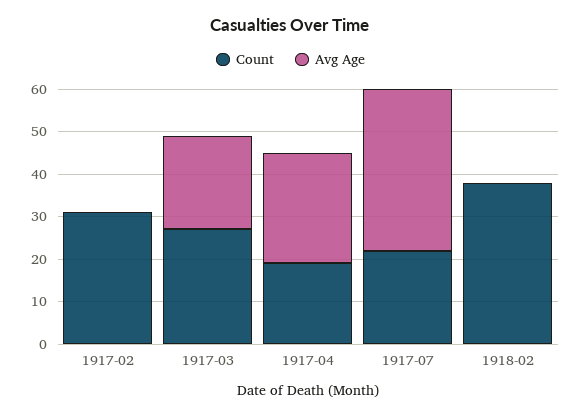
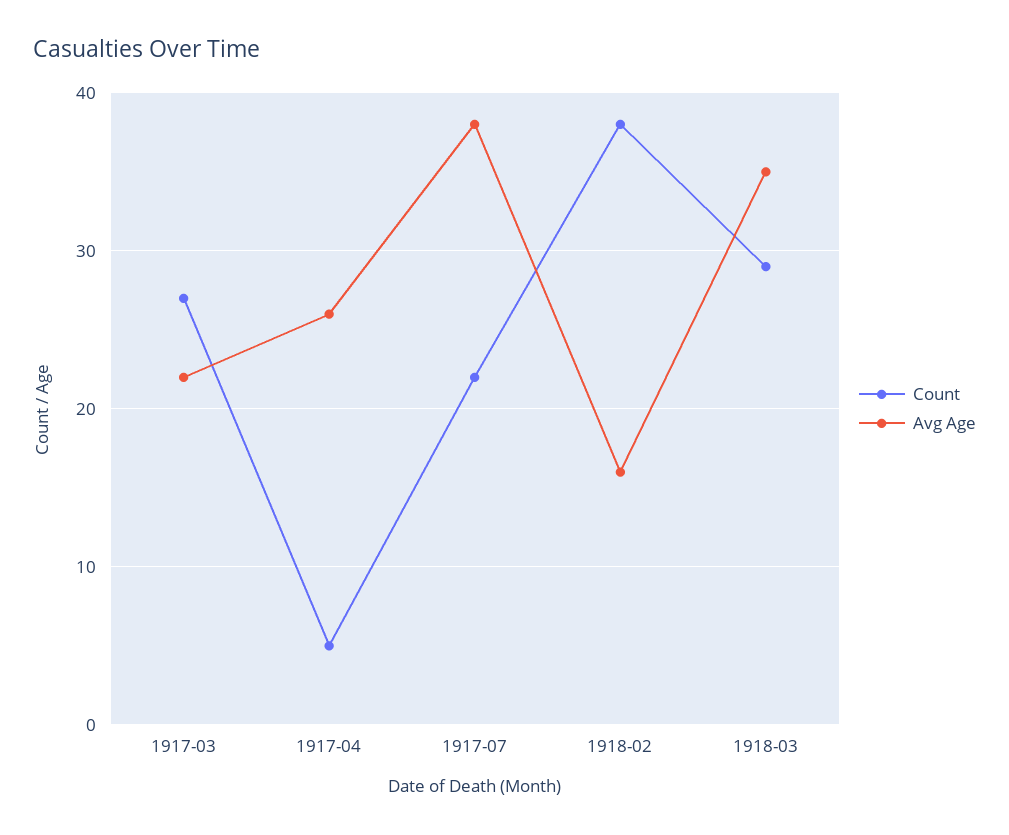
Count, 1917-02: 30 -> none
Avg Age, 1917-02: 0 -> none
Count, 1917-04: 20 -> 5
Avg Age, 1918-02: 0 -> 16
Count, 1918-03: none -> 29
Avg Age, 1918-03: none -> 35

